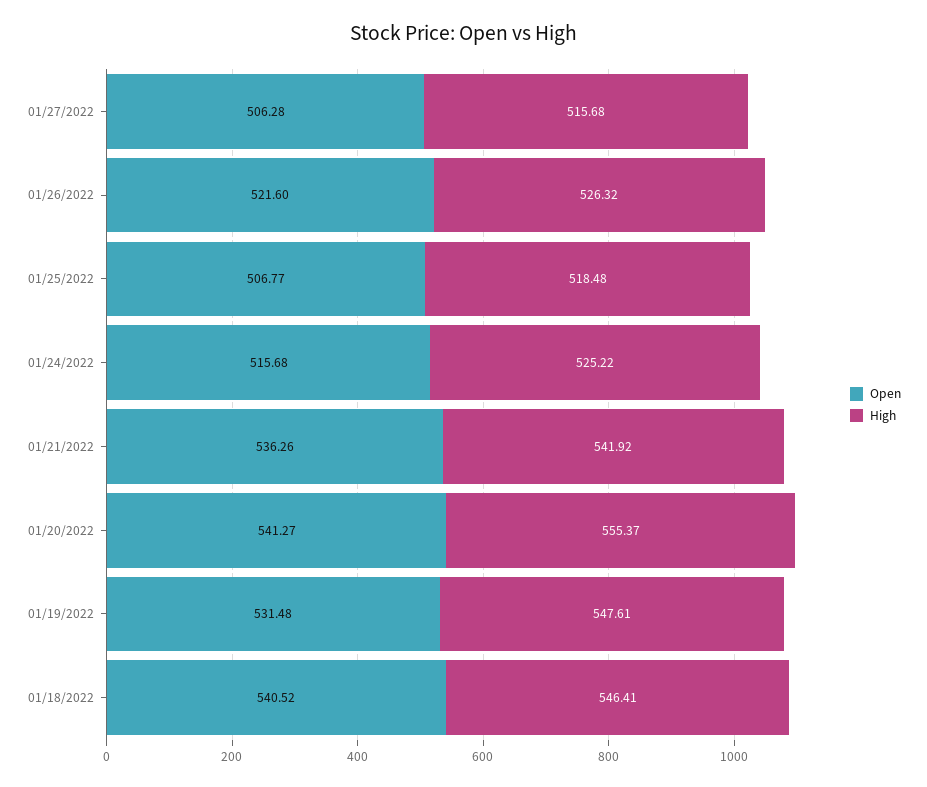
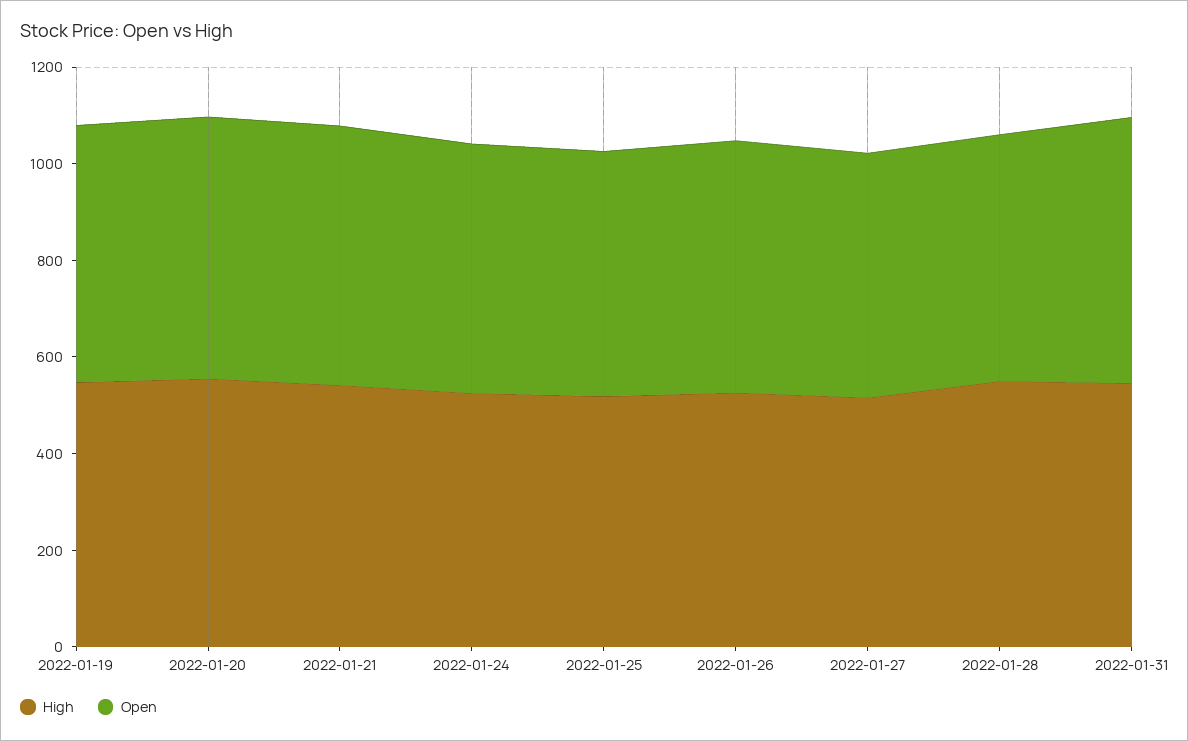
Open, 01/18/2022: 540.52 -> none
High, 01/18/2022: 546.41 -> none
High, 2022-01-28: none -> 550
Open, 2022-01-28: none -> 500
High, 2022-01-31: none -> 550
Open, 2022-01-31: none -> 550

